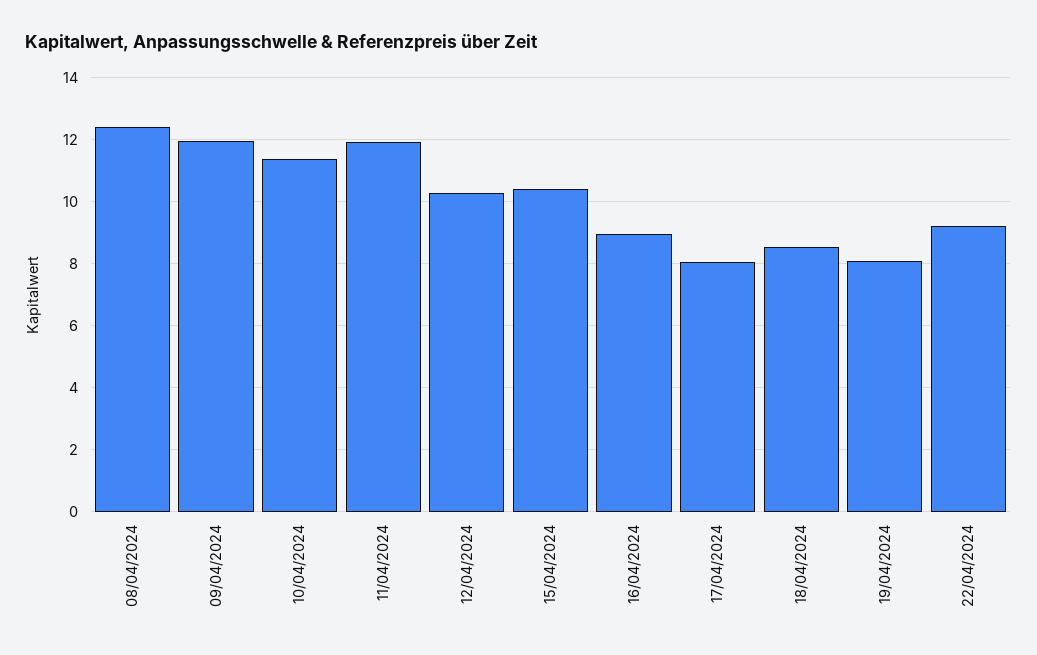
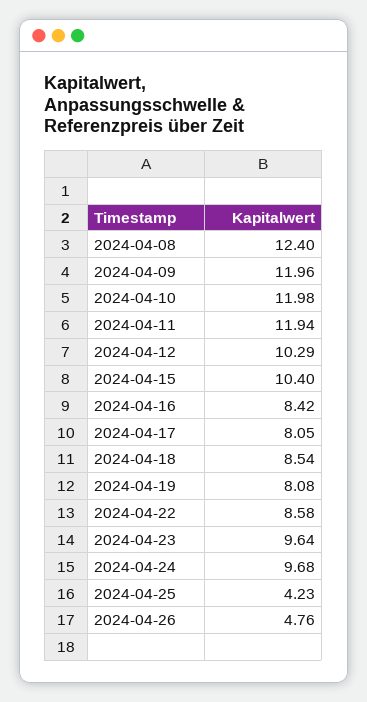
10/04/2024: 11.4 -> 11.98
16/04/2024: 9 -> 8.42
22/04/2024: 9.2 -> 8.58
2024-04-23: none -> 9.64
2024-04-24: none -> 9.68
2024-04-25: none -> 4.23
2024-04-26: none -> 4.76

